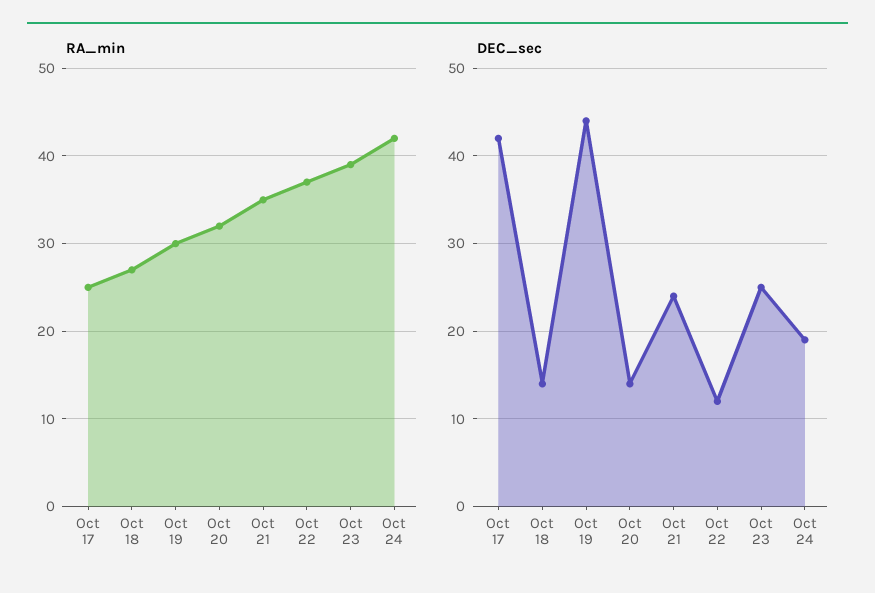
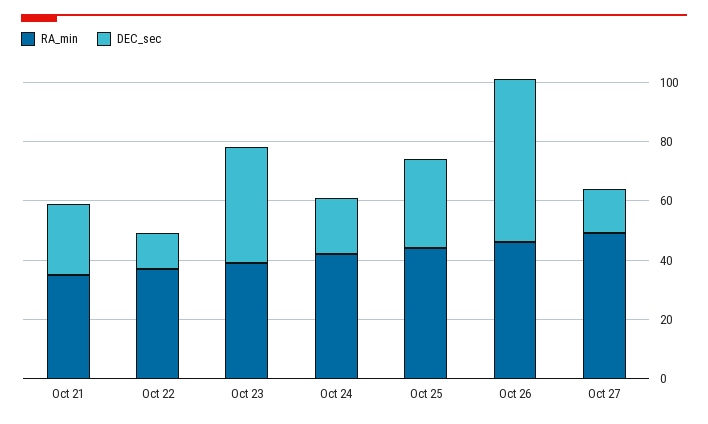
RA_min, Oct 17: 25 -> none
RA_min, Oct 18: 27 -> none
RA_min, Oct 19: 30 -> none
RA_min, Oct 20: 32 -> none
DEC_sec, Oct 17: 42 -> none
DEC_sec, Oct 18: 14 -> none
DEC_sec, Oct 19: 44 -> none
DEC_sec, Oct 20: 14 -> none
DEC_sec, Oct 23: 25 -> 40
RA_min, Oct 25: none -> 45
DEC_sec, Oct 25: none -> 30
RA_min, Oct 26: none -> 45
DEC_sec, Oct 26: none -> 55
RA_min, Oct 27: none -> 50
DEC_sec, Oct 27: none -> 15

